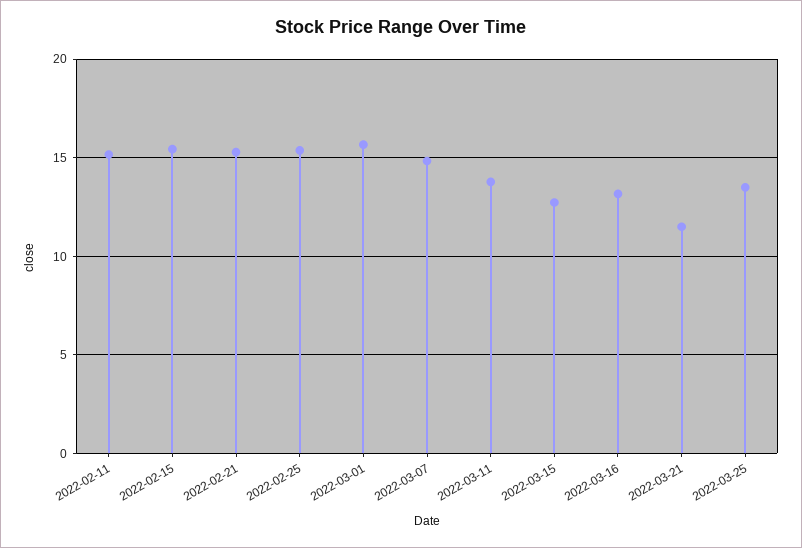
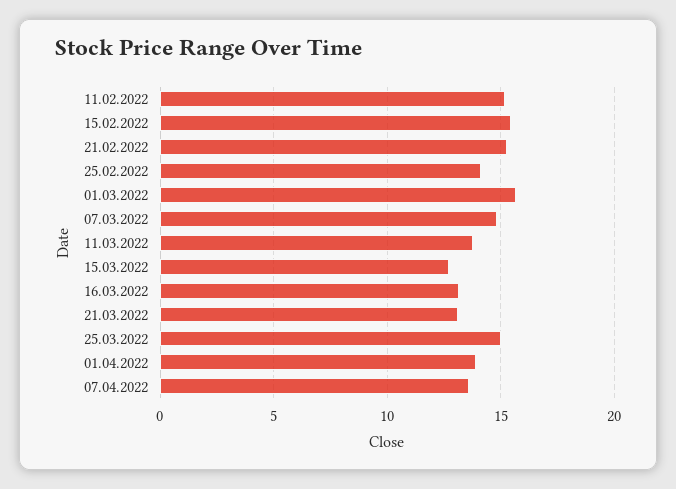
2022-02-25: 15.5 -> 14
2022-03-21: 11.5 -> 13
2022-03-25: 13.5 -> 15
01.04.2022: none -> 14
07.04.2022: none -> 13.5

